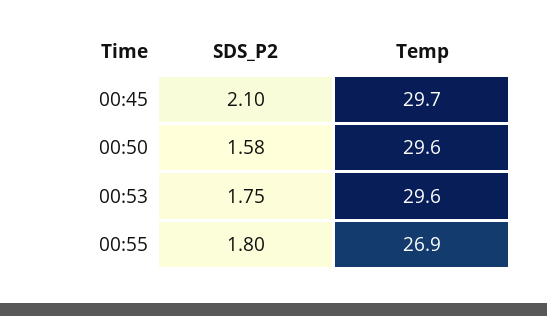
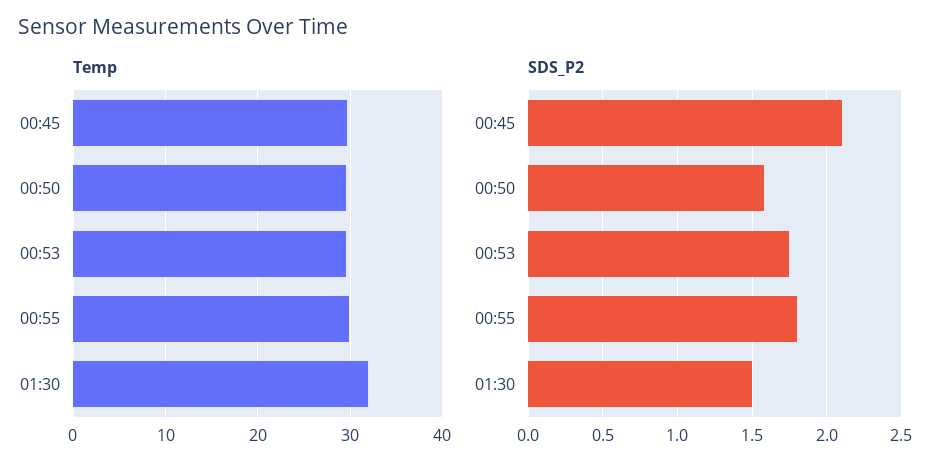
Temp, 00:55: 26.9 -> 30
Temp, 01:30: none -> 32
SDS_P2, 01:30: none -> 1.5

